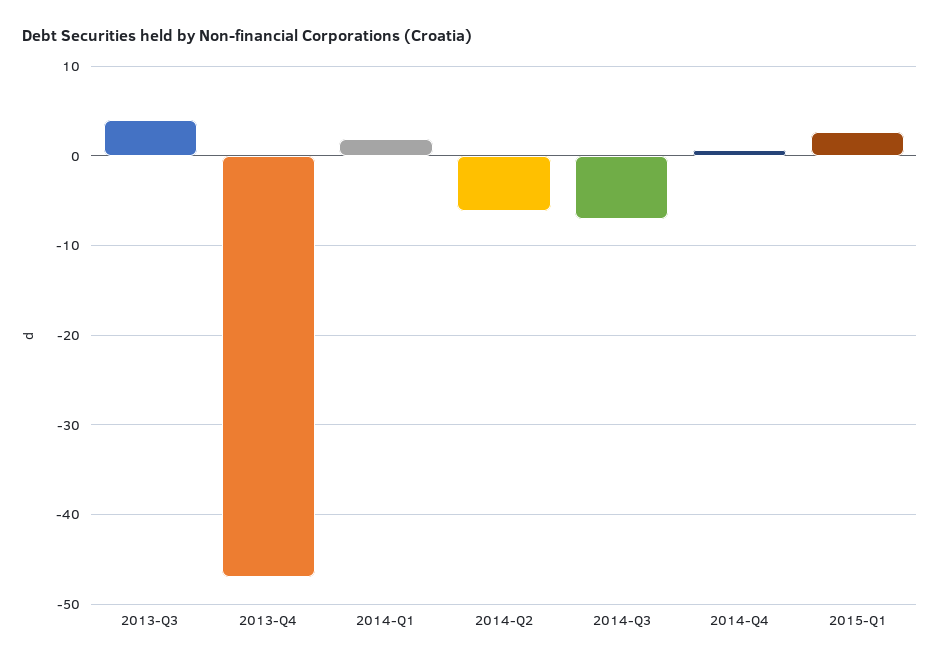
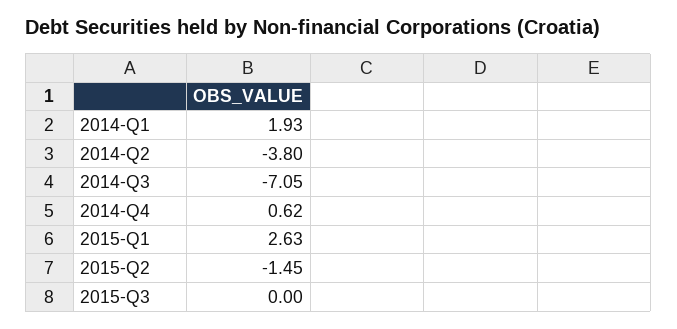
2013-Q3: 4 -> none
2013-Q4: -47 -> none
2014-Q2: -6 -> -3.8
2015-Q2: none -> -1.45
2015-Q3: none -> 0

